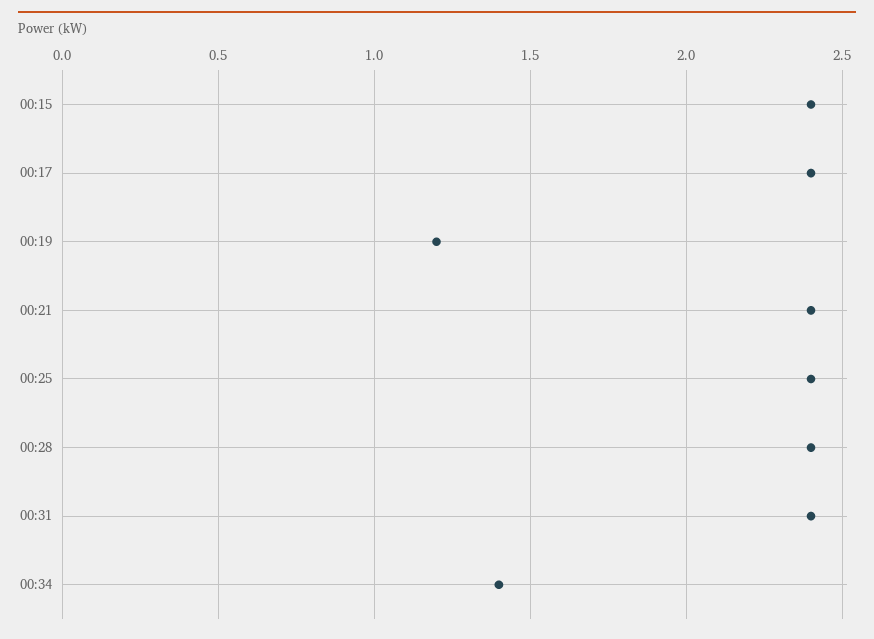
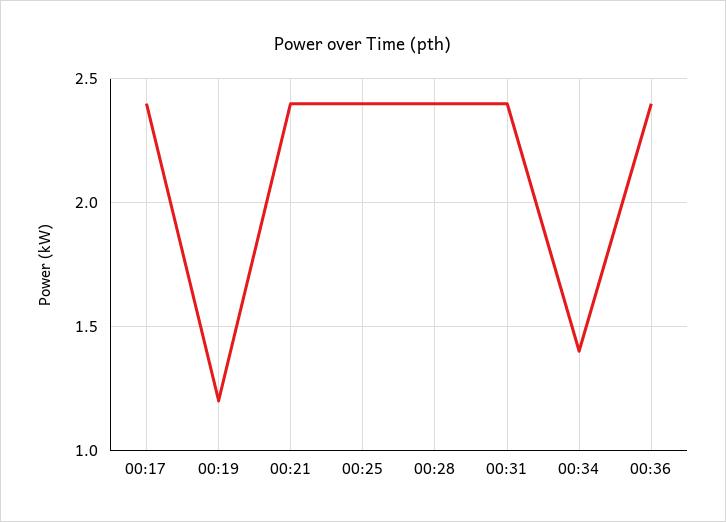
00:15: 2.4 -> none
00:36: none -> 2.4

